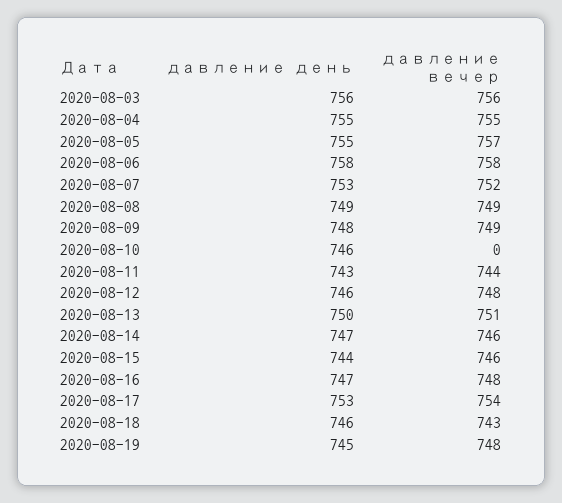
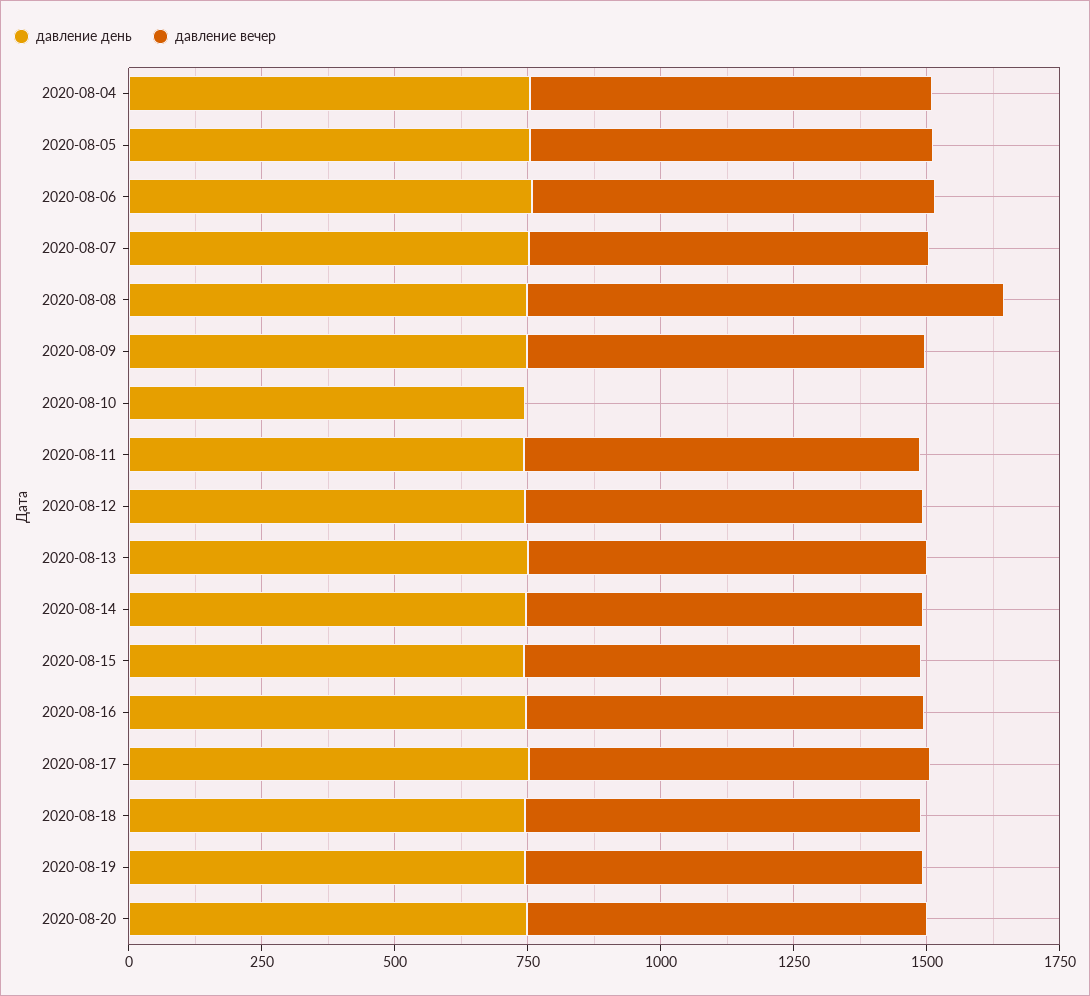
давление день, 2020-08-03: 756 -> none
давление вечер, 2020-08-03: 756 -> none
давление вечер, 2020-08-08: 749 -> 900
давление день, 2020-08-20: none -> 750
давление вечер, 2020-08-20: none -> 750

